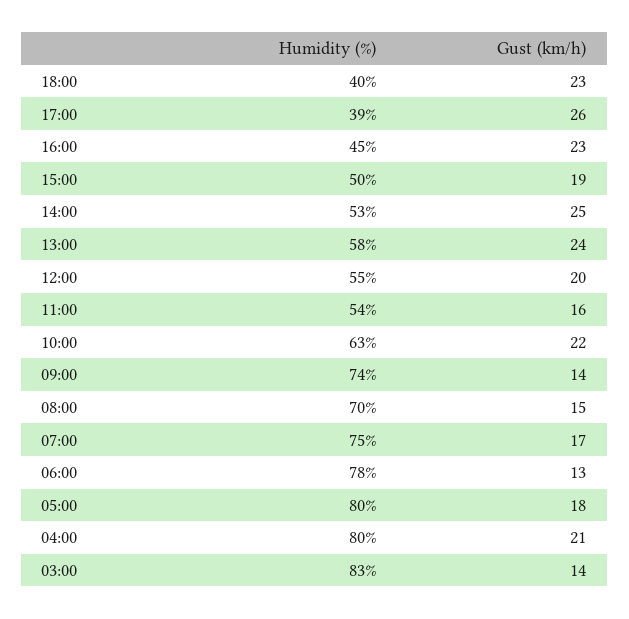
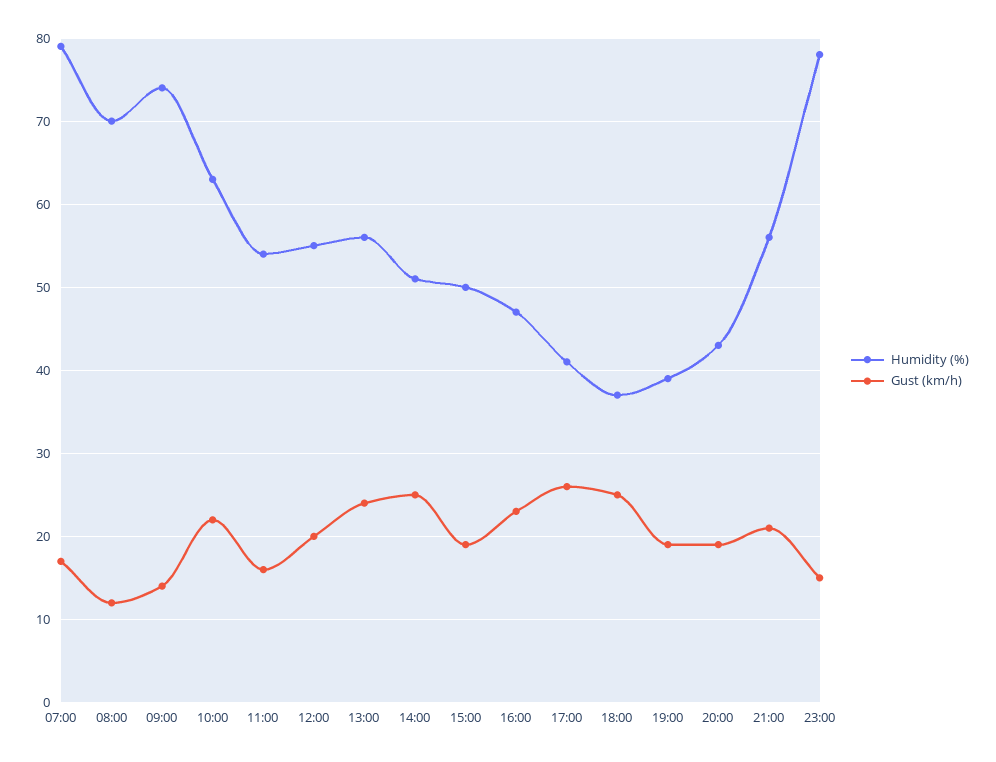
Humidity (%), 18:00: 40 -> 37
Gust (km/h), 18:00: 23 -> 25
Humidity (%), 17:00: 39 -> 41
Humidity (%), 16:00: 45 -> 47
Humidity (%), 14:00: 53 -> 51
Humidity (%), 13:00: 58 -> 56
Gust (km/h), 08:00: 15 -> 12
Humidity (%), 07:00: 75 -> 79
Humidity (%), 06:00: 78 -> none
Gust (km/h), 06:00: 13 -> none
Humidity (%), 05:00: 80 -> none
Gust (km/h), 05:00: 18 -> none
Humidity (%), 04:00: 80 -> none
Gust (km/h), 04:00: 21 -> none
Humidity (%), 03:00: 83 -> none
Gust (km/h), 03:00: 14 -> none
Humidity (%), 19:00: none -> 39
Gust (km/h), 19:00: none -> 19
Humidity (%), 20:00: none -> 43
Gust (km/h), 20:00: none -> 19
Humidity (%), 21:00: none -> 56
Gust (km/h), 21:00: none -> 21
Humidity (%), 23:00: none -> 78
Gust (km/h), 23:00: none -> 15

